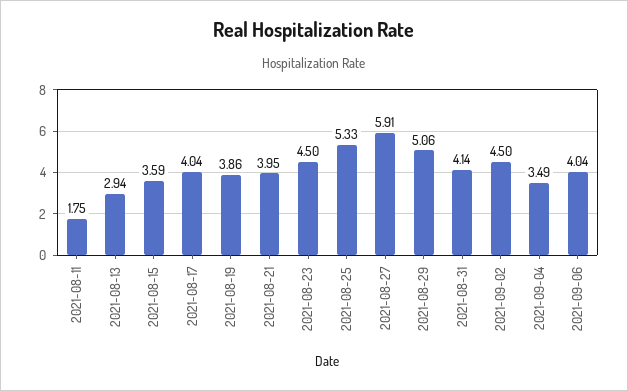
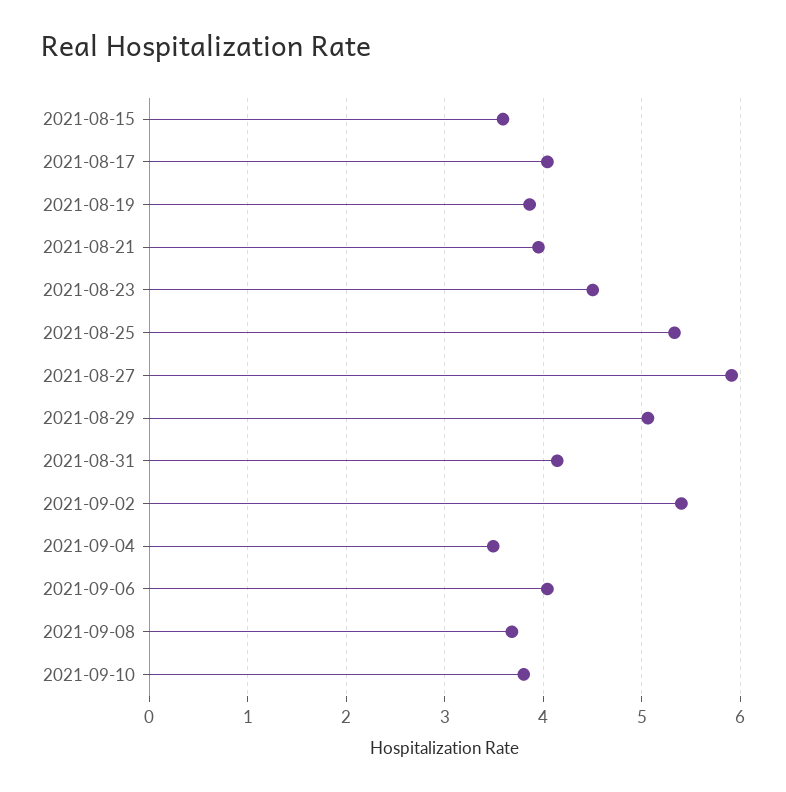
2021-08-11: 1.75 -> none
2021-08-13: 2.94 -> none
2021-09-02: 4.5 -> 5.4
2021-09-08: none -> 3.7
2021-09-10: none -> 3.8

